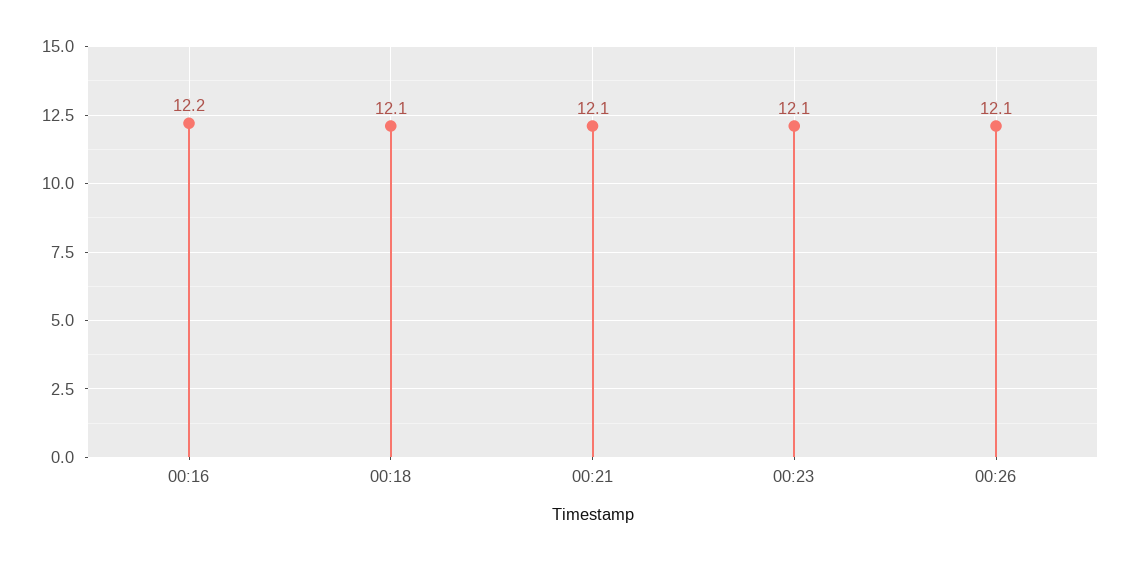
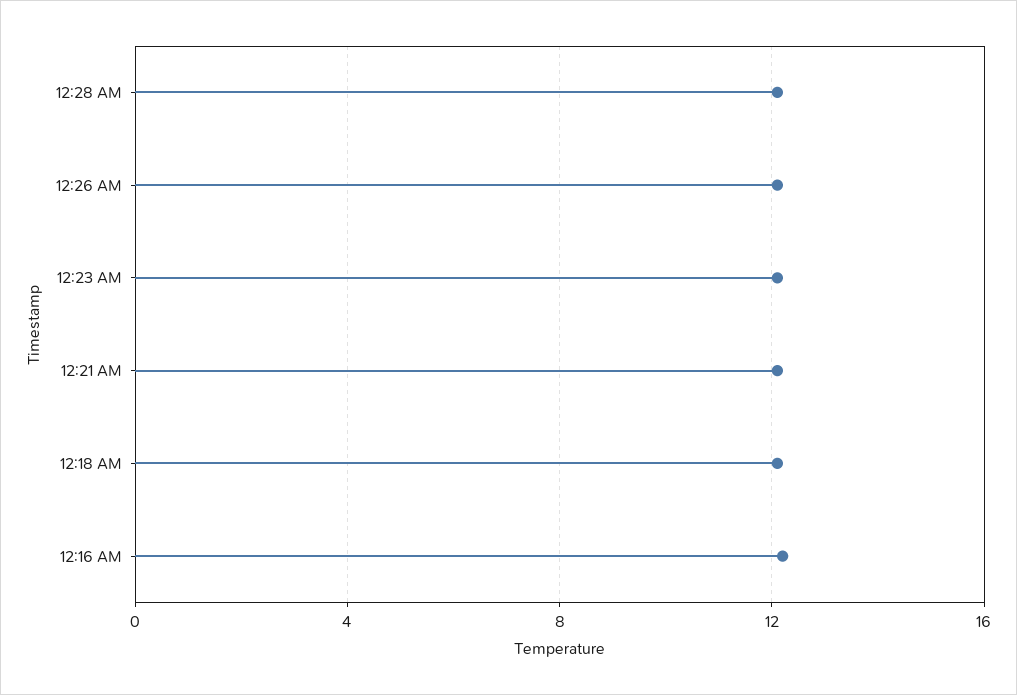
12:28 AM: none -> 12

